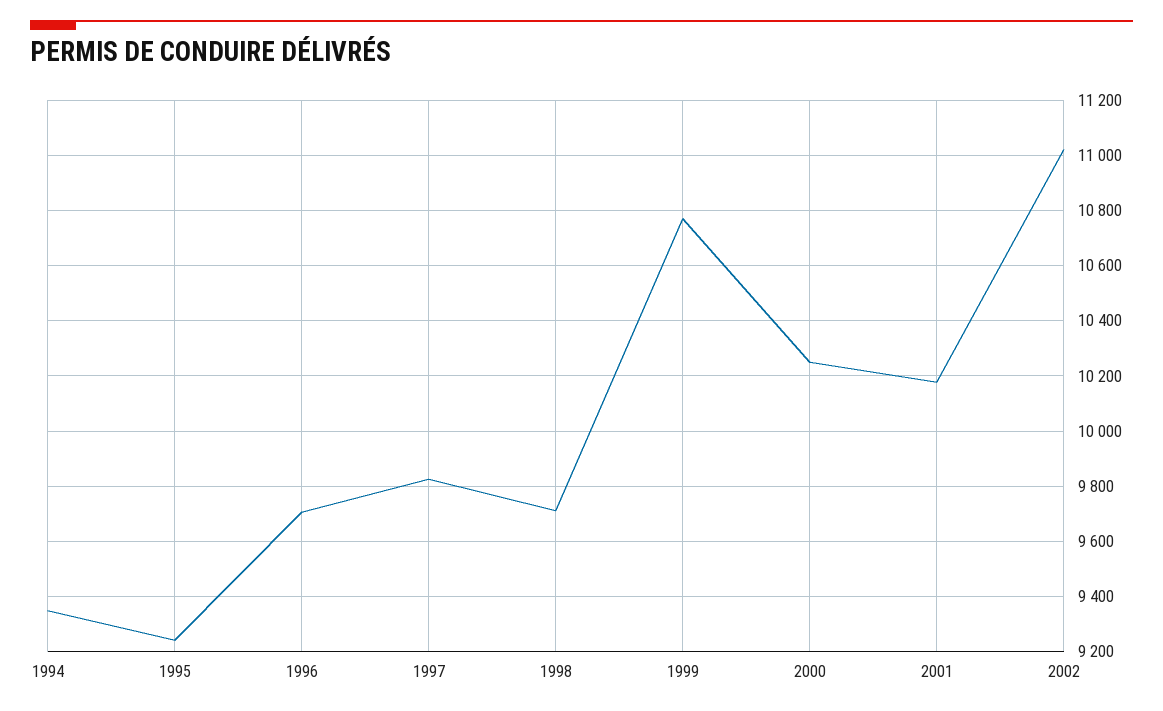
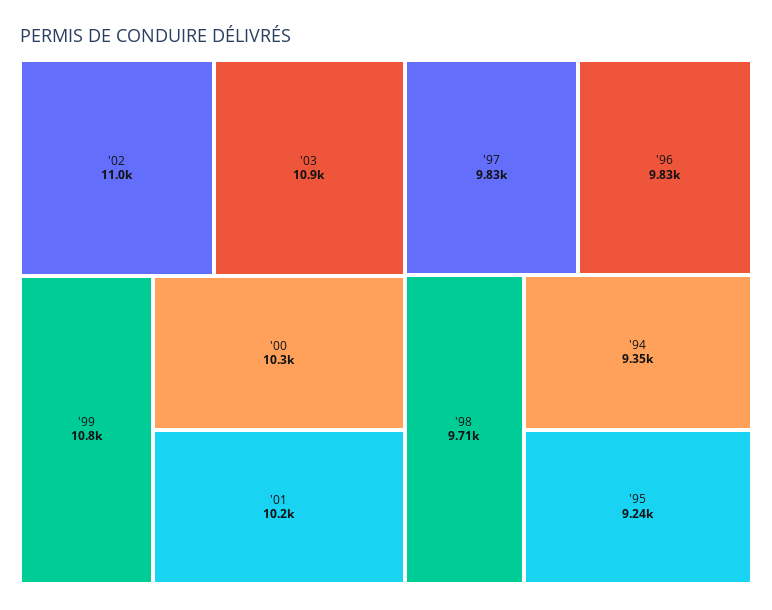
1996: 9700 -> 9830
'03: none -> 10900

